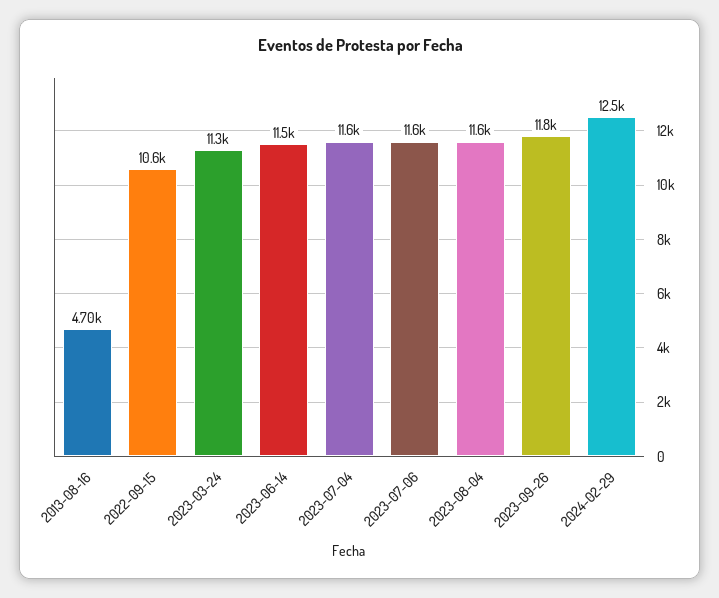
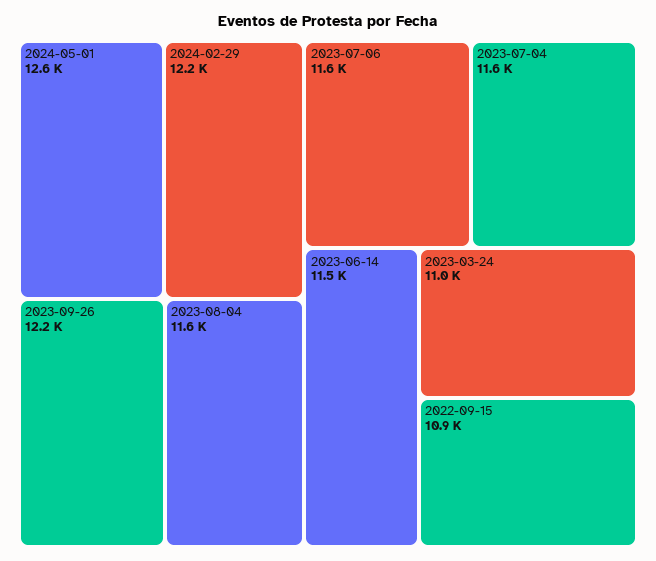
2013-08-16: 4700 -> none
2022-09-15: 10600 -> 10900
2023-03-24: 11300 -> 11000
2023-09-26: 11800 -> 12200
2024-02-29: 12500 -> 12200
2024-05-01: none -> 12600

